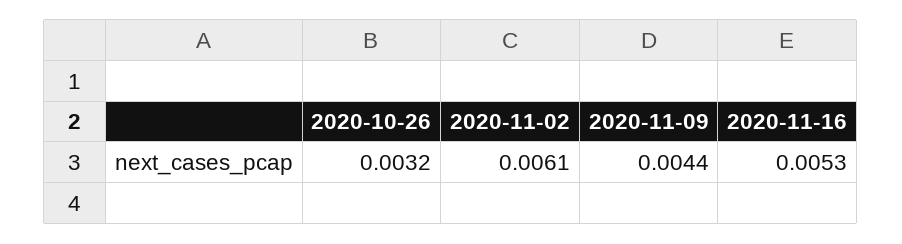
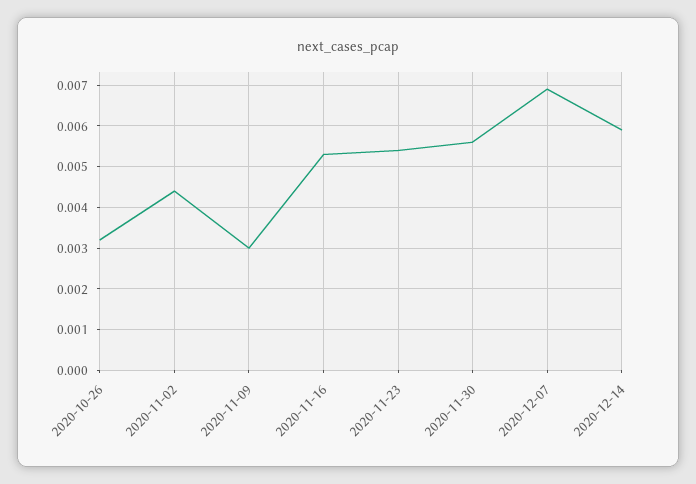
2020-11-02: 0.0061 -> 0.0045
2020-11-09: 0.0044 -> 0.003
2020-11-23: none -> 0.0055
2020-11-30: none -> 0.0055
2020-12-07: none -> 0.007
2020-12-14: none -> 0.006

